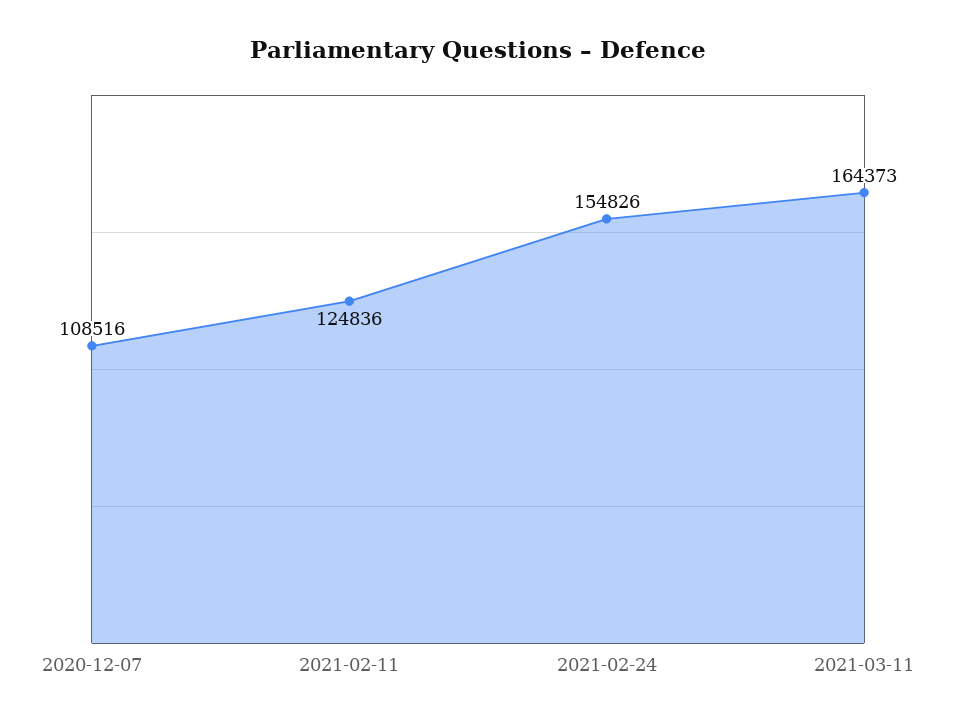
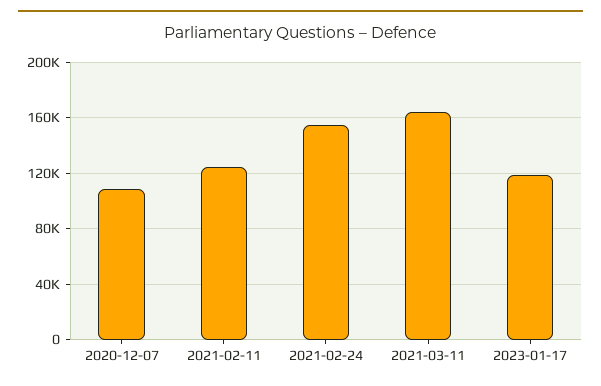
2023-01-17: none -> 120000

